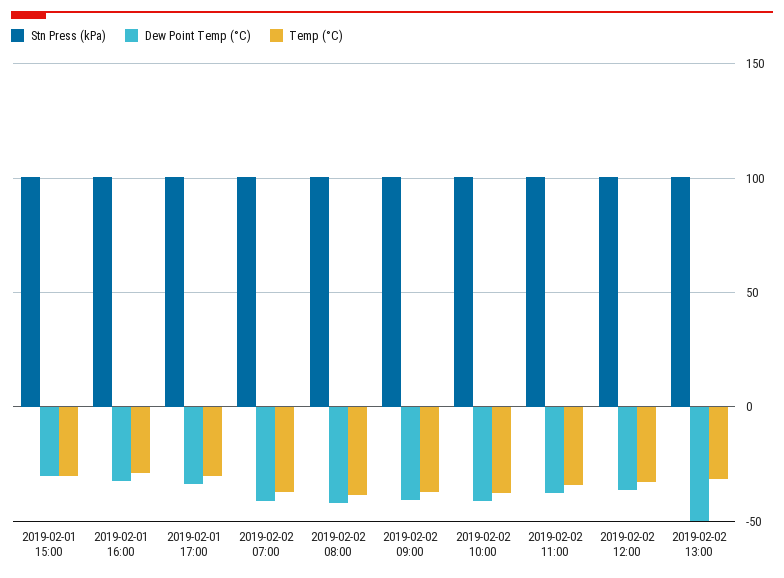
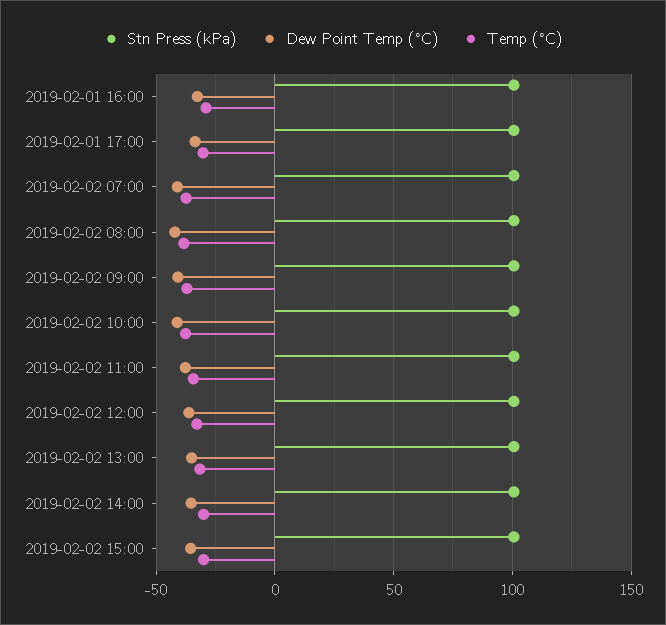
Stn Press (kPa), 2019-02-01 15:00: 100 -> none
Dew Point Temp (°C), 2019-02-01 15:00: -30 -> none
Temp (°C), 2019-02-01 15:00: -30 -> none
Dew Point Temp (°C), 2019-02-02 13:00: -50 -> -35
Stn Press (kPa), 2019-02-02 14:00: none -> 100
Dew Point Temp (°C), 2019-02-02 14:00: none -> -35
Temp (°C), 2019-02-02 14:00: none -> -30
Stn Press (kPa), 2019-02-02 15:00: none -> 100
Dew Point Temp (°C), 2019-02-02 15:00: none -> -35
Temp (°C), 2019-02-02 15:00: none -> -30

